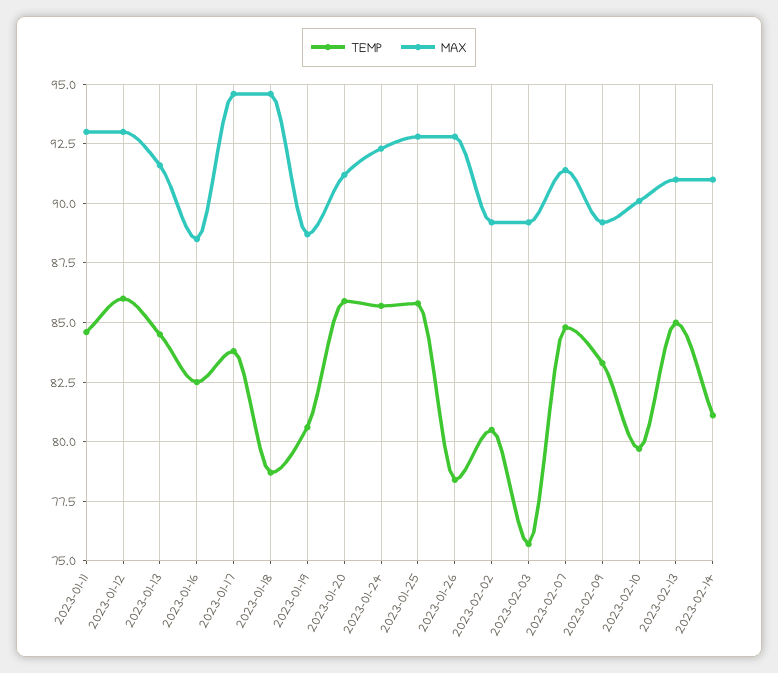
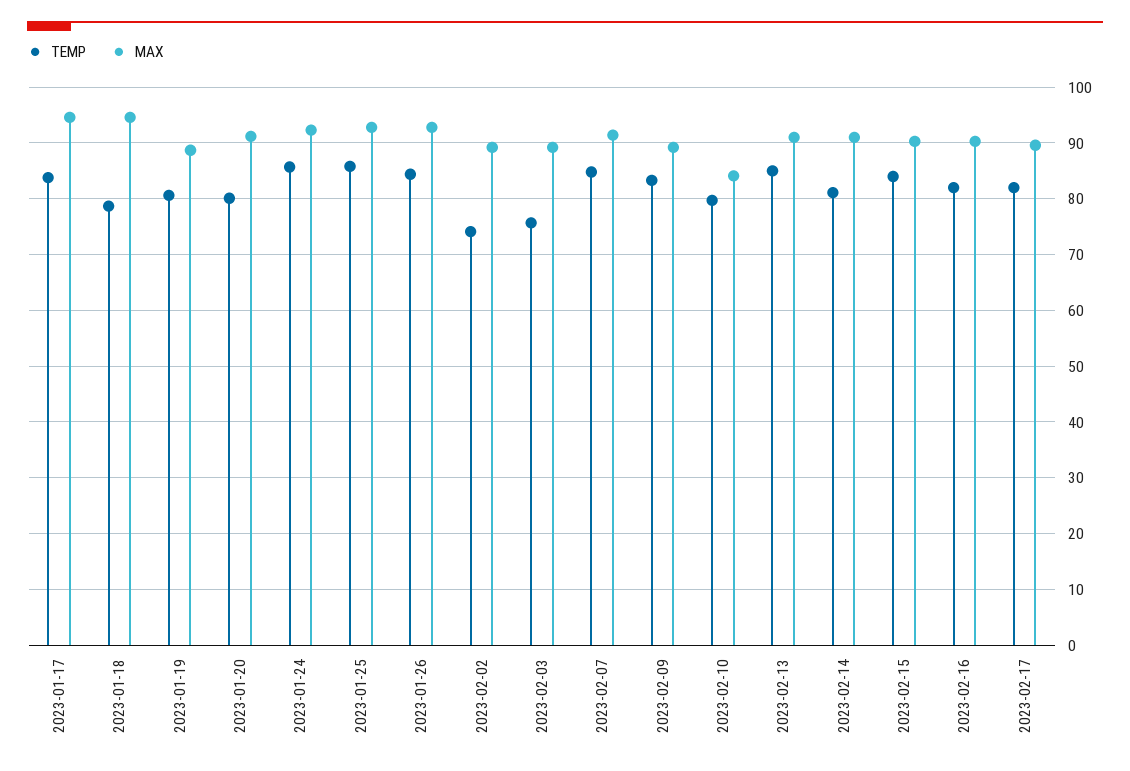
TEMP, 2023-01-11: 84.5 -> none
MAX, 2023-01-11: 93 -> none
TEMP, 2023-01-12: 86 -> none
MAX, 2023-01-12: 93 -> none
TEMP, 2023-01-13: 84.5 -> none
MAX, 2023-01-13: 91.5 -> none
TEMP, 2023-01-16: 82.5 -> none
MAX, 2023-01-16: 88.5 -> none
TEMP, 2023-01-20: 86 -> 80
TEMP, 2023-01-26: 78.5 -> 84
TEMP, 2023-02-02: 80.5 -> 74
MAX, 2023-02-10: 90 -> 84
TEMP, 2023-02-15: none -> 84
MAX, 2023-02-15: none -> 90
TEMP, 2023-02-16: none -> 82
MAX, 2023-02-16: none -> 90
TEMP, 2023-02-17: none -> 82
MAX, 2023-02-17: none -> 90

